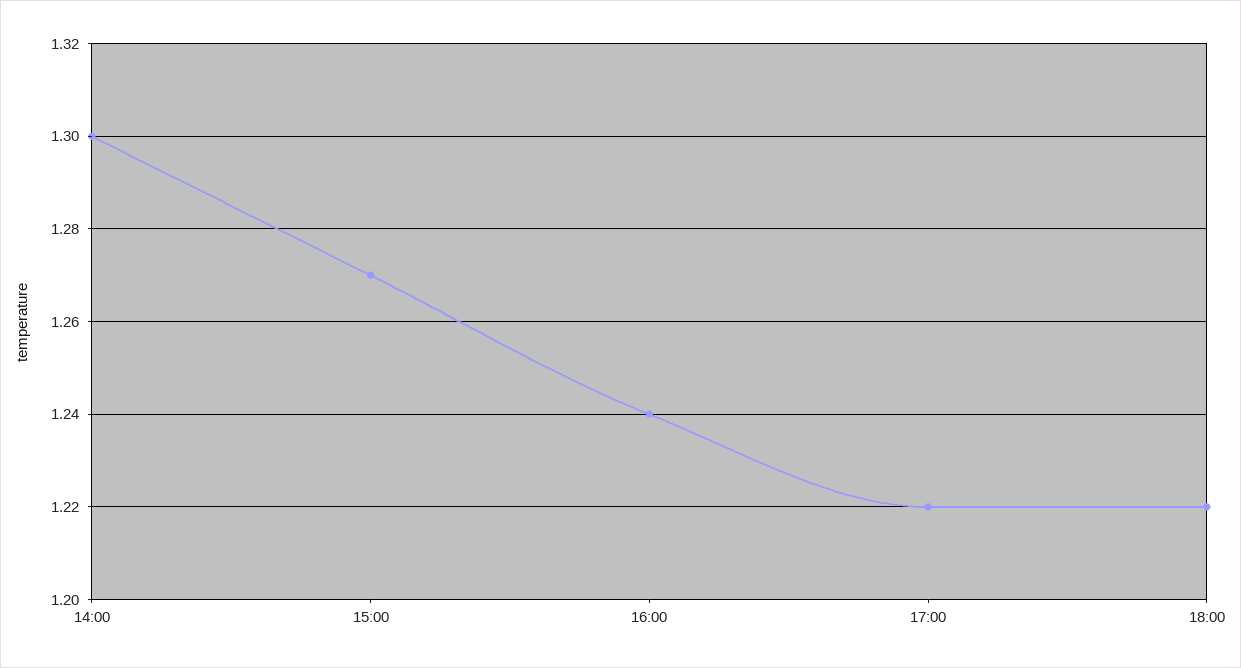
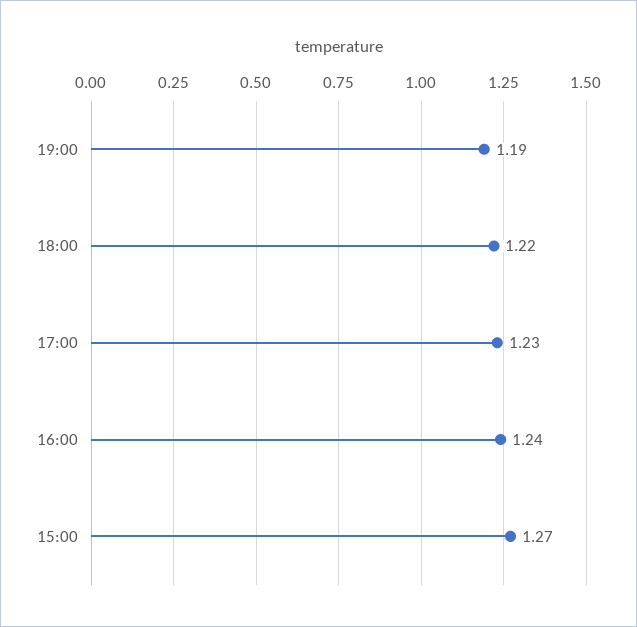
14:00: 1.3 -> none
17:00: 1.22 -> 1.23
19:00: none -> 1.19

